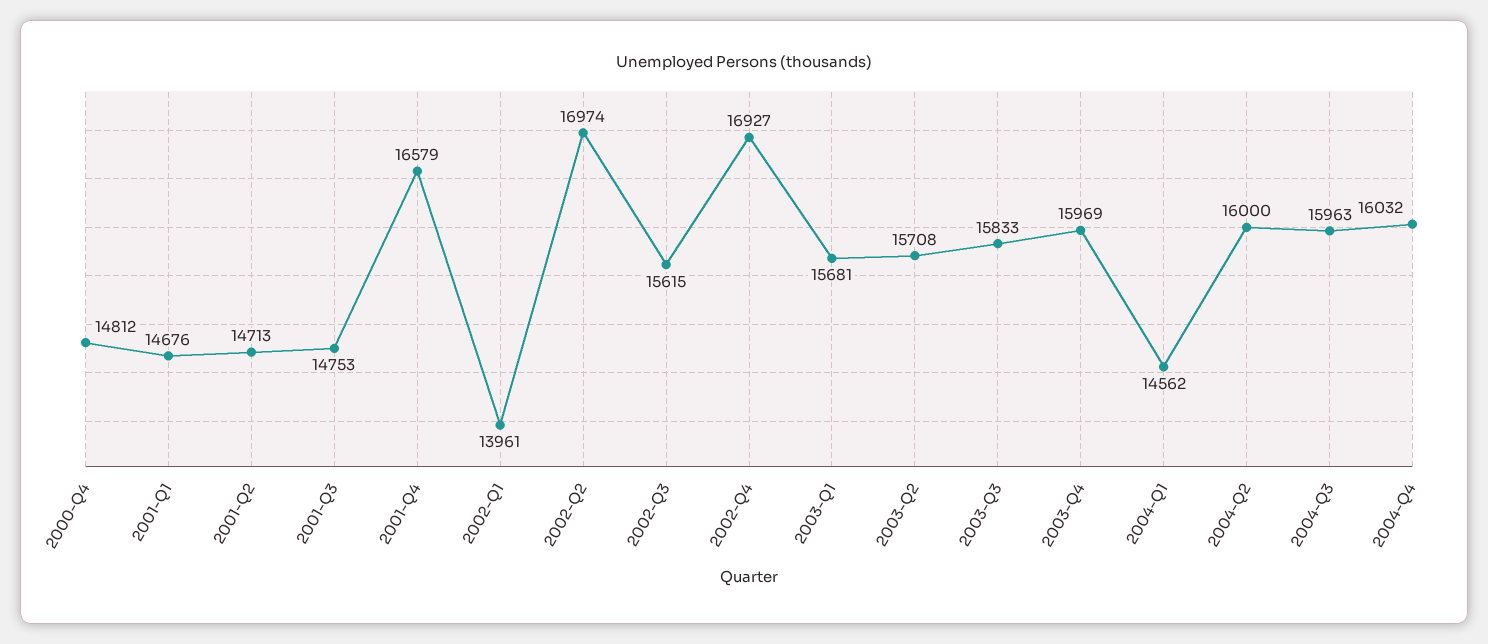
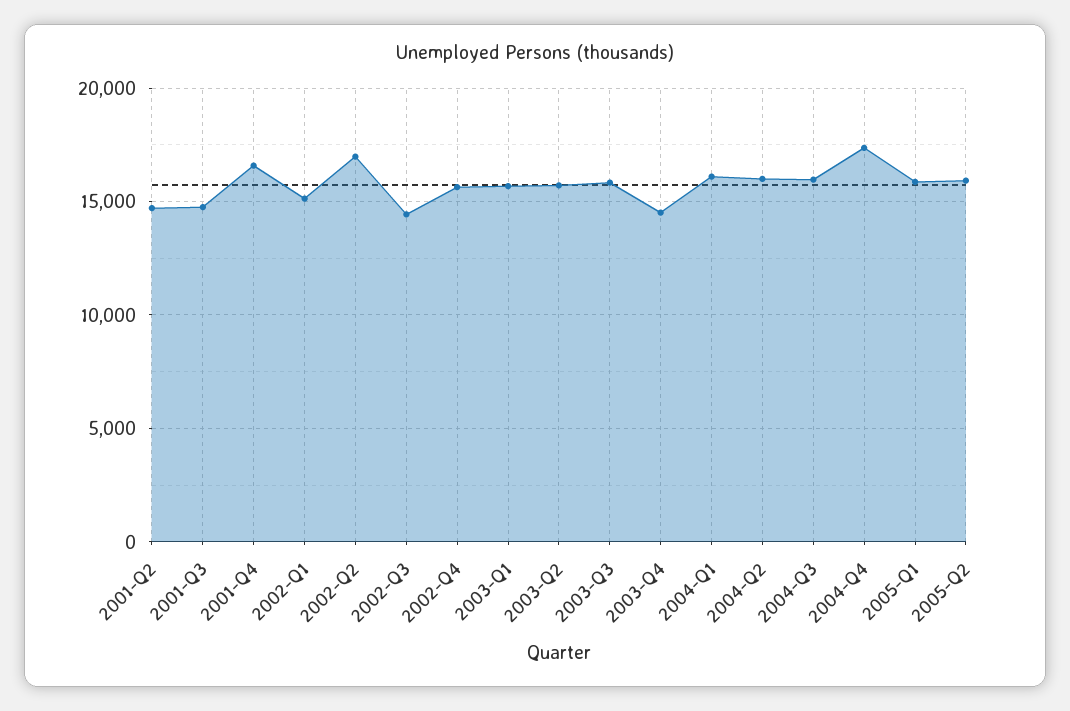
2000-Q4: 14812 -> none
2001-Q1: 14676 -> none
2002-Q1: 13961 -> 15000
2002-Q3: 15615 -> 14500
2002-Q4: 16927 -> 15500
2003-Q4: 15969 -> 14500
2004-Q1: 14562 -> 16000
2004-Q4: 16032 -> 17500
2005-Q1: none -> 16000
2005-Q2: none -> 16000

